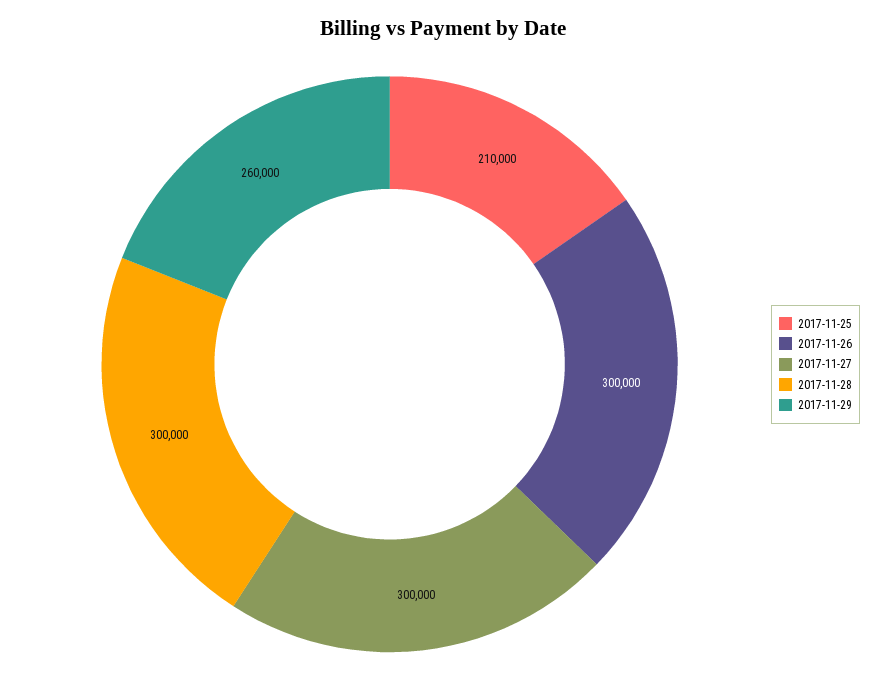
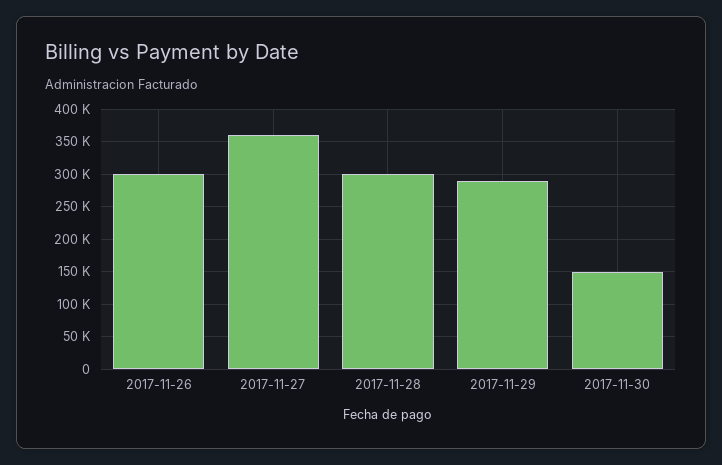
2017-11-25: 210000 -> none
2017-11-27: 300000 -> 360000
2017-11-29: 260000 -> 290000
2017-11-30: none -> 150000

